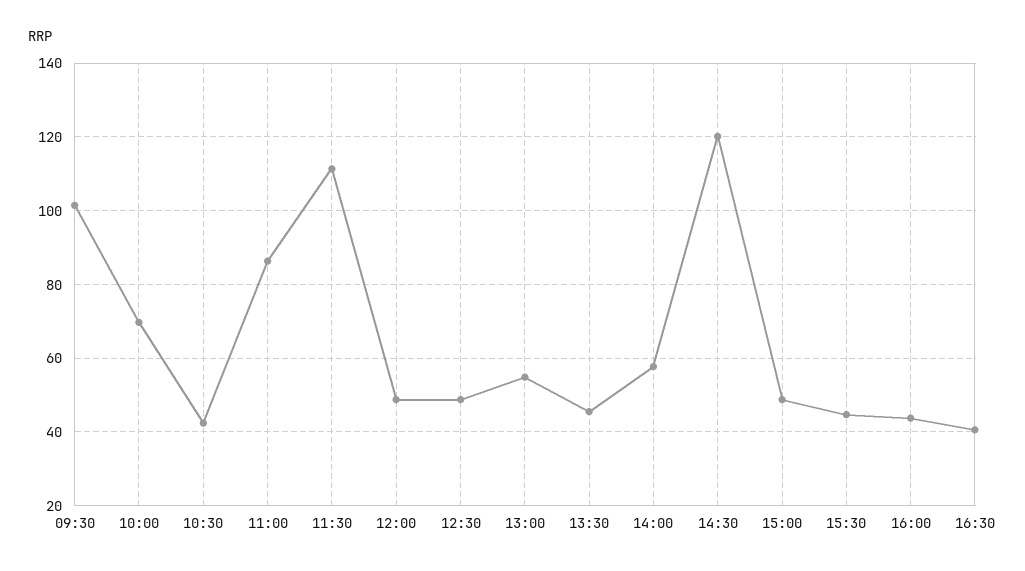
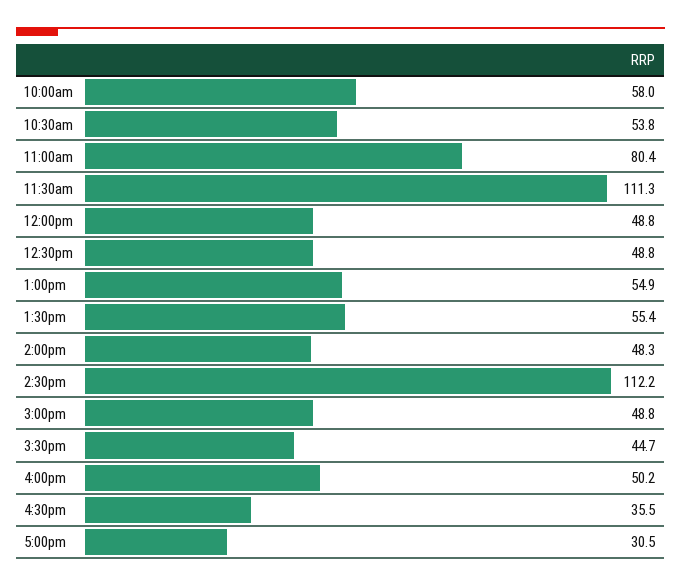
09:30: 102 -> none
10:00: 70 -> 58
10:30: 42 -> 53.8
11:00: 86 -> 80.4
13:30: 46 -> 55.4
14:00: 58 -> 48.3
14:30: 120 -> 112.2
16:00: 44 -> 50.2
16:30: 40 -> 35.5
5:00pm: none -> 30.5

